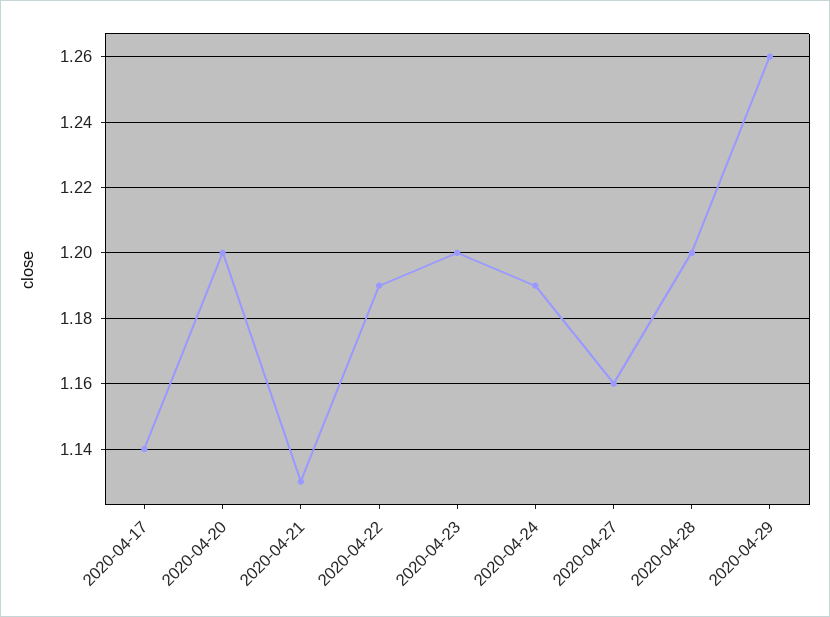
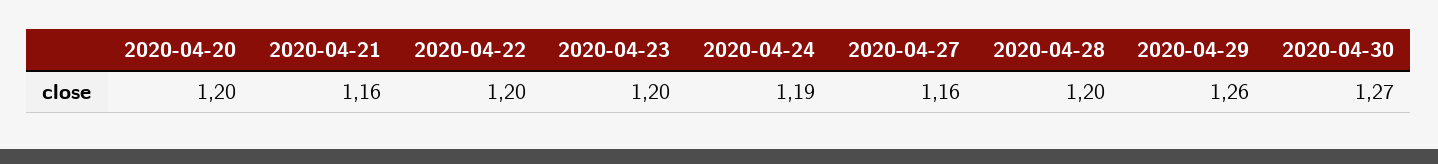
2020-04-17: 1.14 -> none
2020-04-21: 1.13 -> 1.16
2020-04-22: 1.19 -> 1.2
2020-04-30: none -> 1.27

